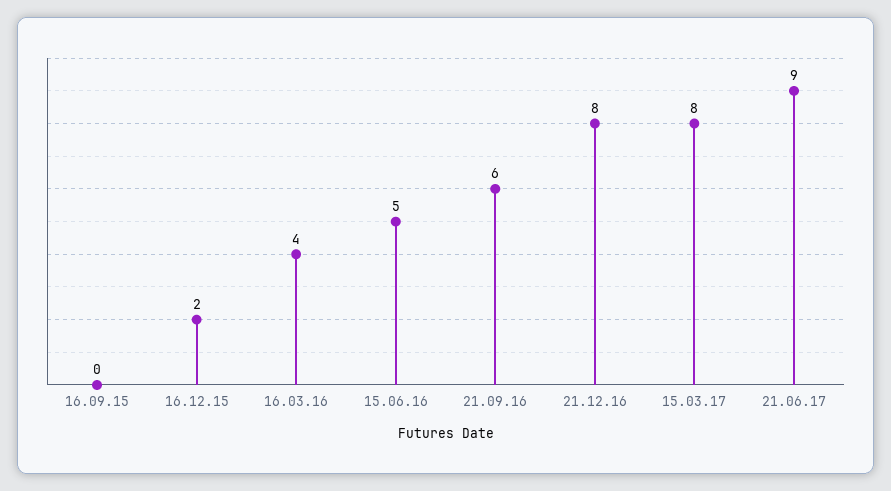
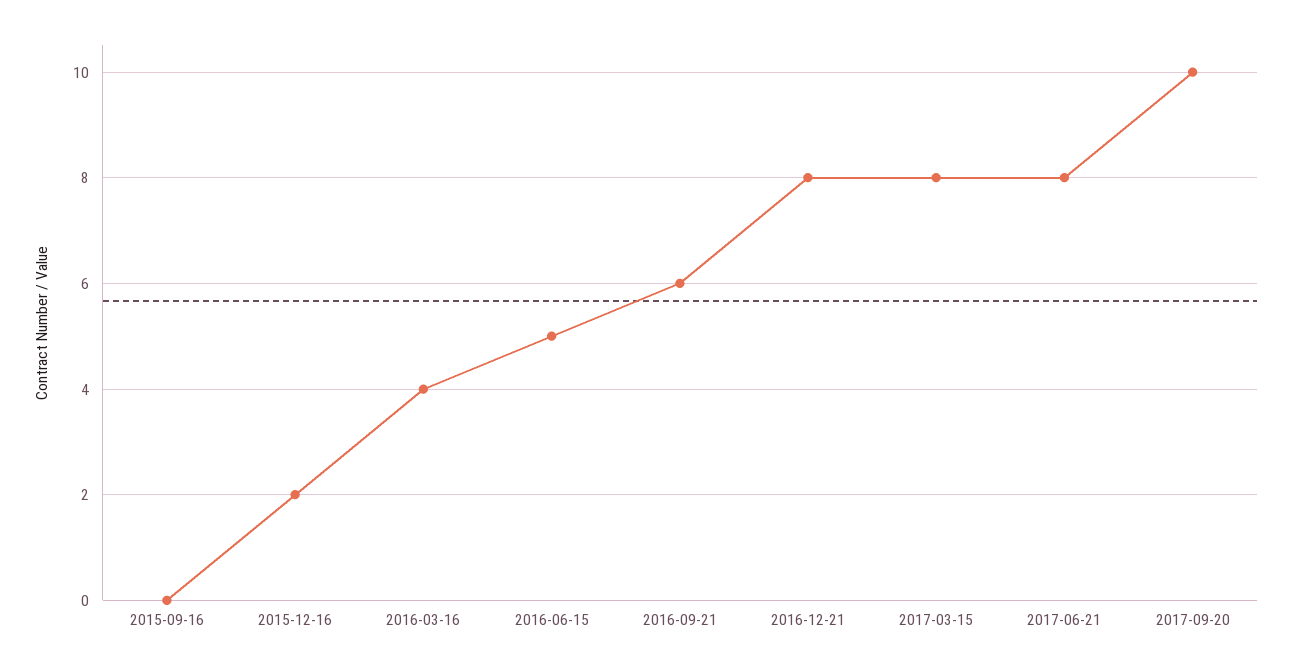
21.06.17: 9 -> 8
2017-09-20: none -> 10

